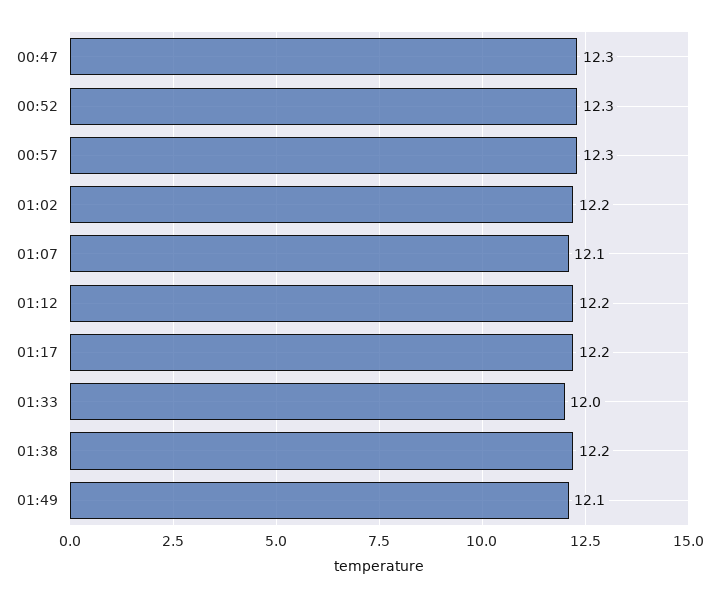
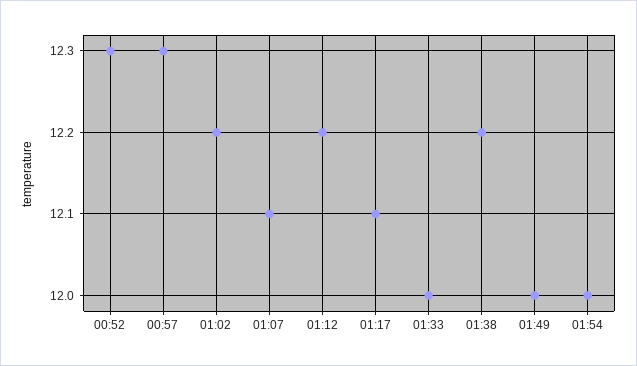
00:47: 12.3 -> none
01:17: 12.2 -> 12.1
01:49: 12.1 -> 12
01:54: none -> 12

